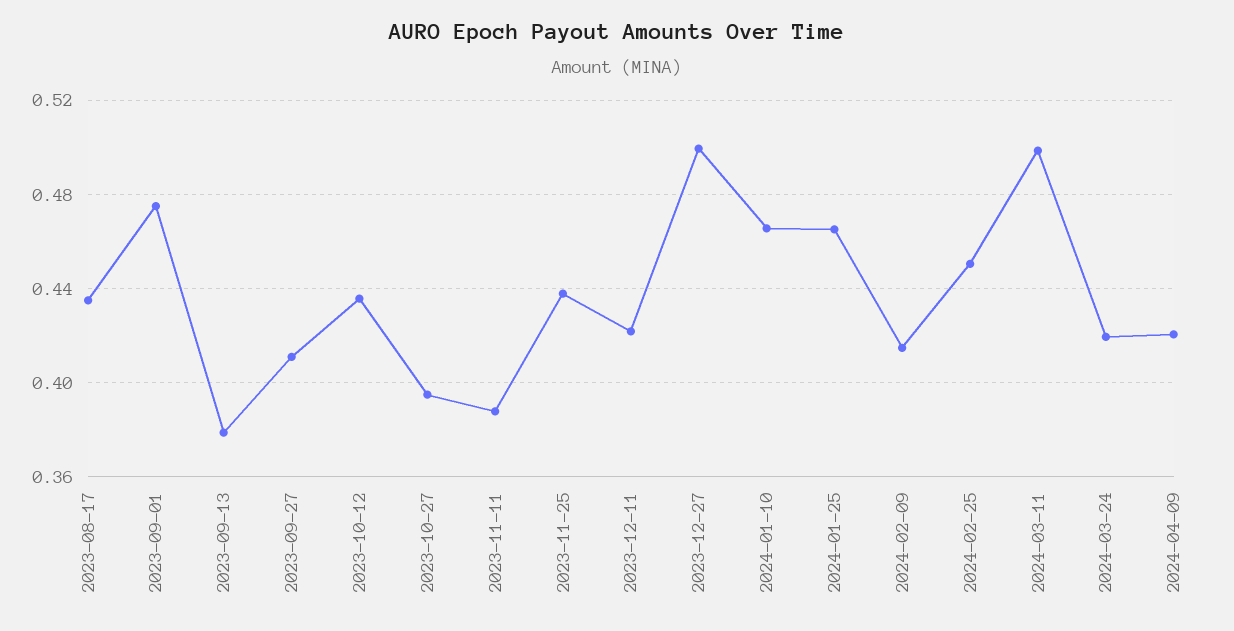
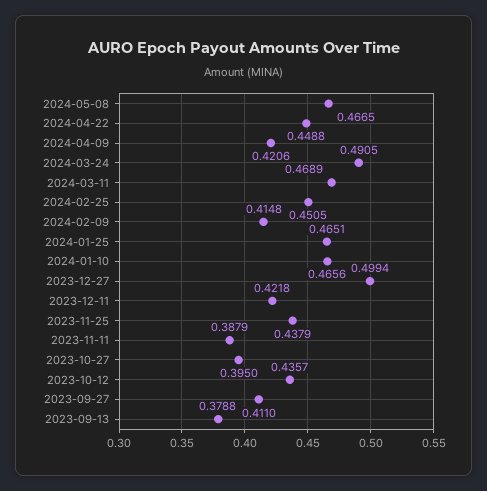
2023-08-17: 0.435 -> none
2023-09-01: 0.475 -> none
2024-03-11: 0.5 -> 0.4689
2024-03-24: 0.42 -> 0.4905
2024-05-08: none -> 0.4665
2024-04-22: none -> 0.4488

